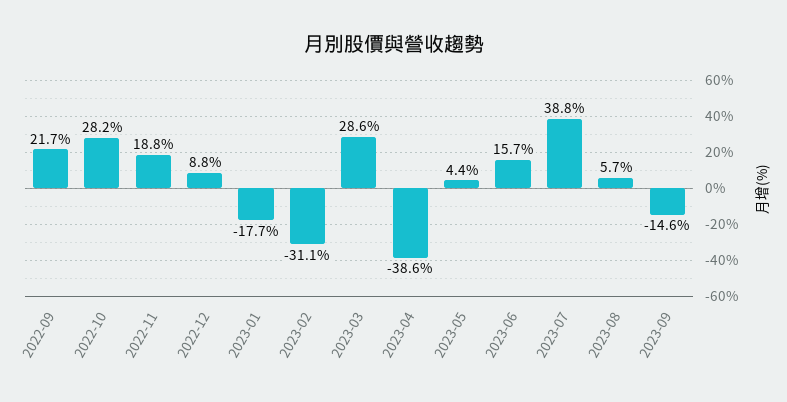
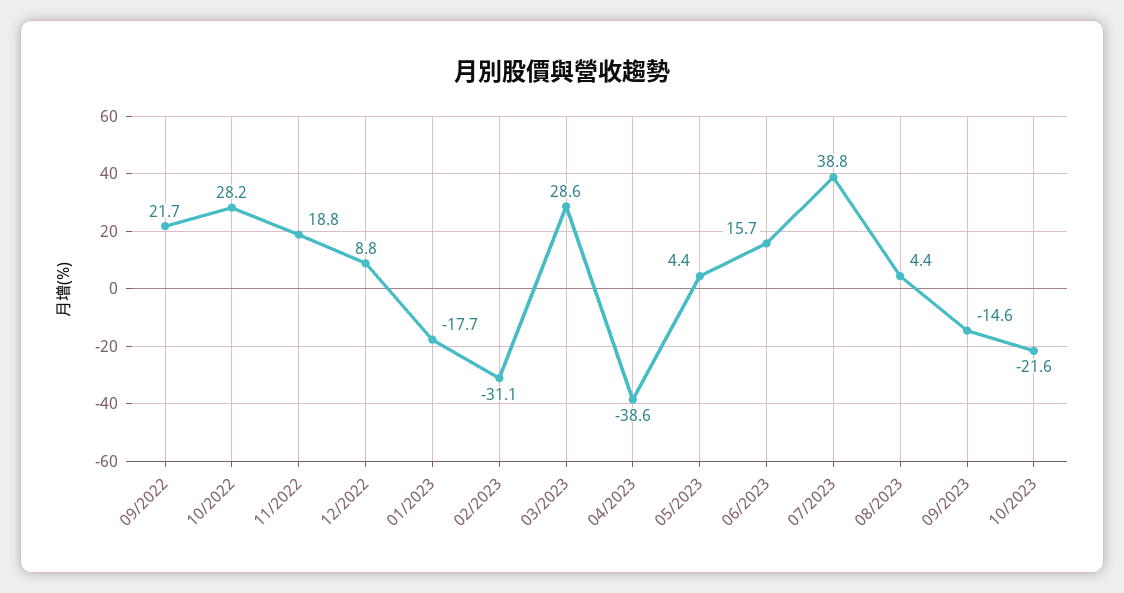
2023-08: 5.7 -> 4.4
10/2023: none -> -21.6

